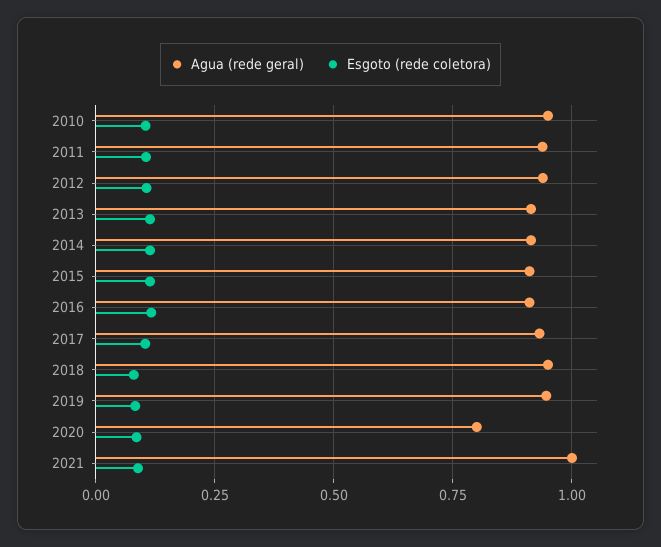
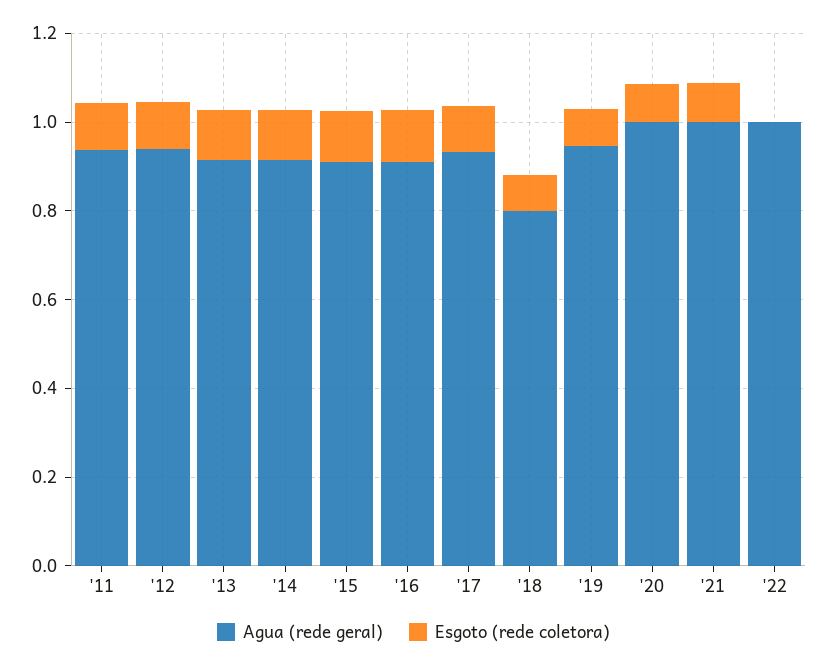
Agua (rede geral), 2010: 0.95 -> none
Esgoto (rede coletora), 2010: 0.1 -> none
Agua (rede geral), 2018: 0.95 -> 0.8
Agua (rede geral), 2020: 0.8 -> 1
Agua (rede geral), '22: none -> 1
Esgoto (rede coletora), '22: none -> 0

